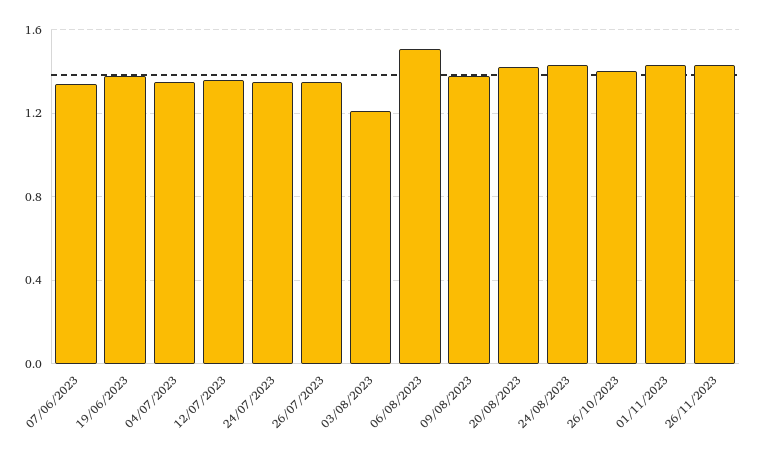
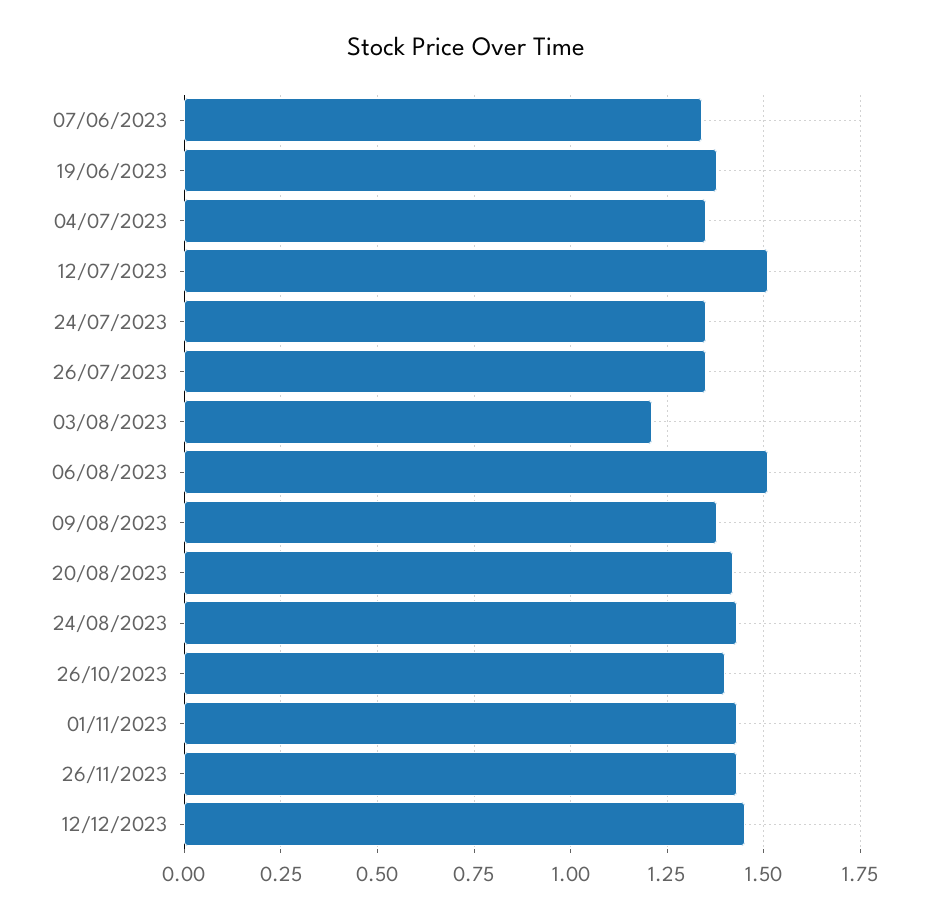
12/07/2023: 1.35 -> 1.5
12/12/2023: none -> 1.45

